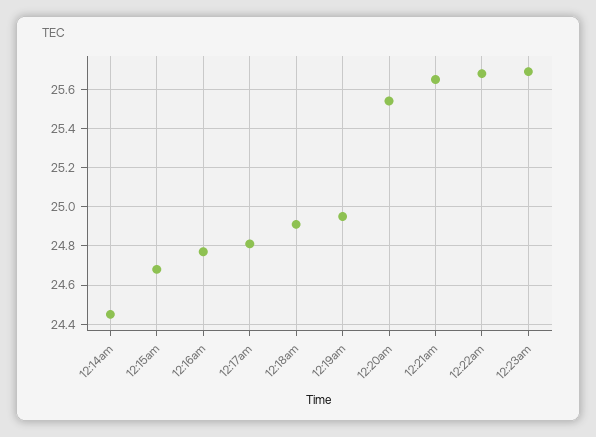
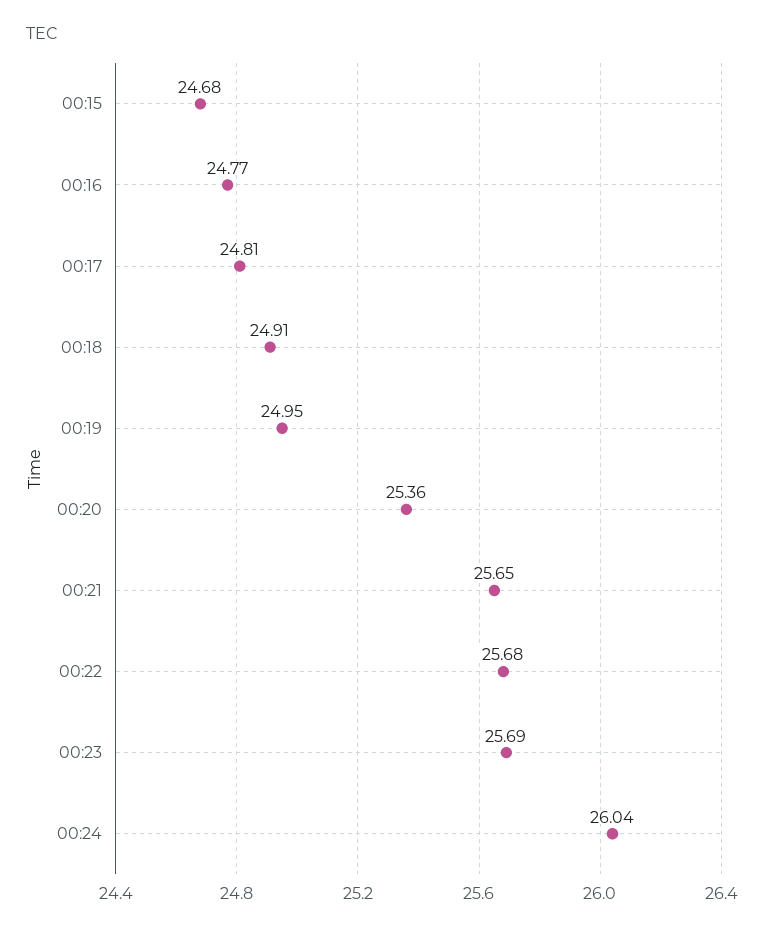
12:14am: 24.45 -> none
12:20am: 25.55 -> 25.36
00:24: none -> 26.04

